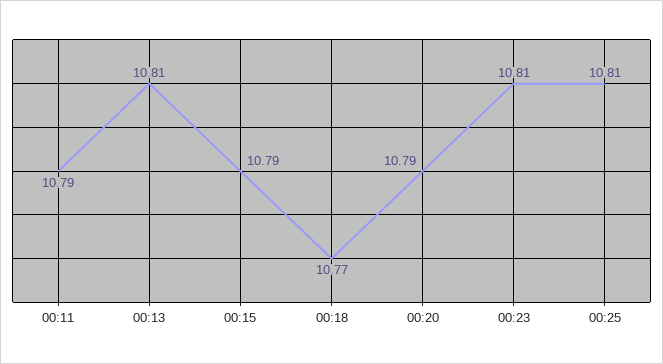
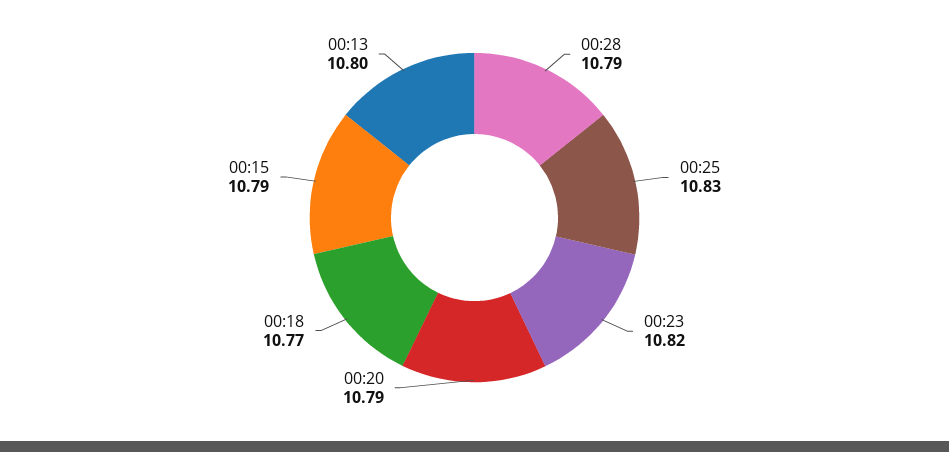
00:11: 10.79 -> none
00:13: 10.81 -> 10.8
00:23: 10.81 -> 10.82
00:25: 10.81 -> 10.83
00:28: none -> 10.79

